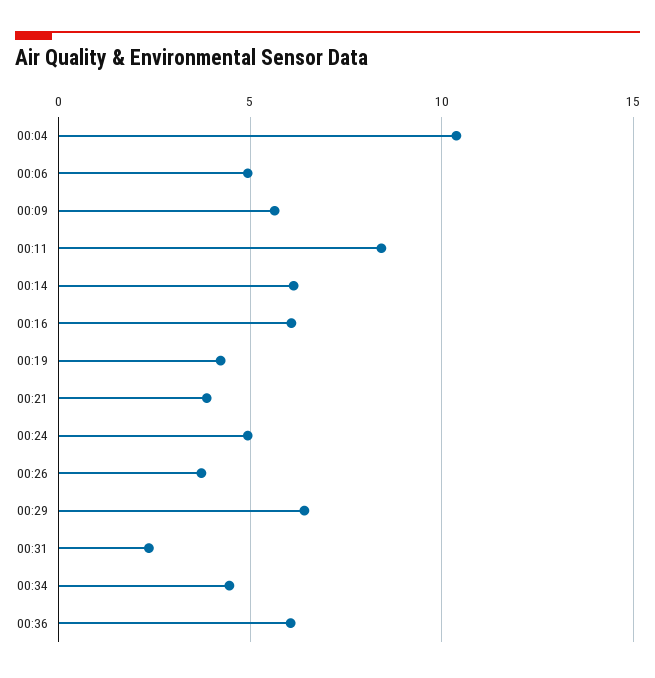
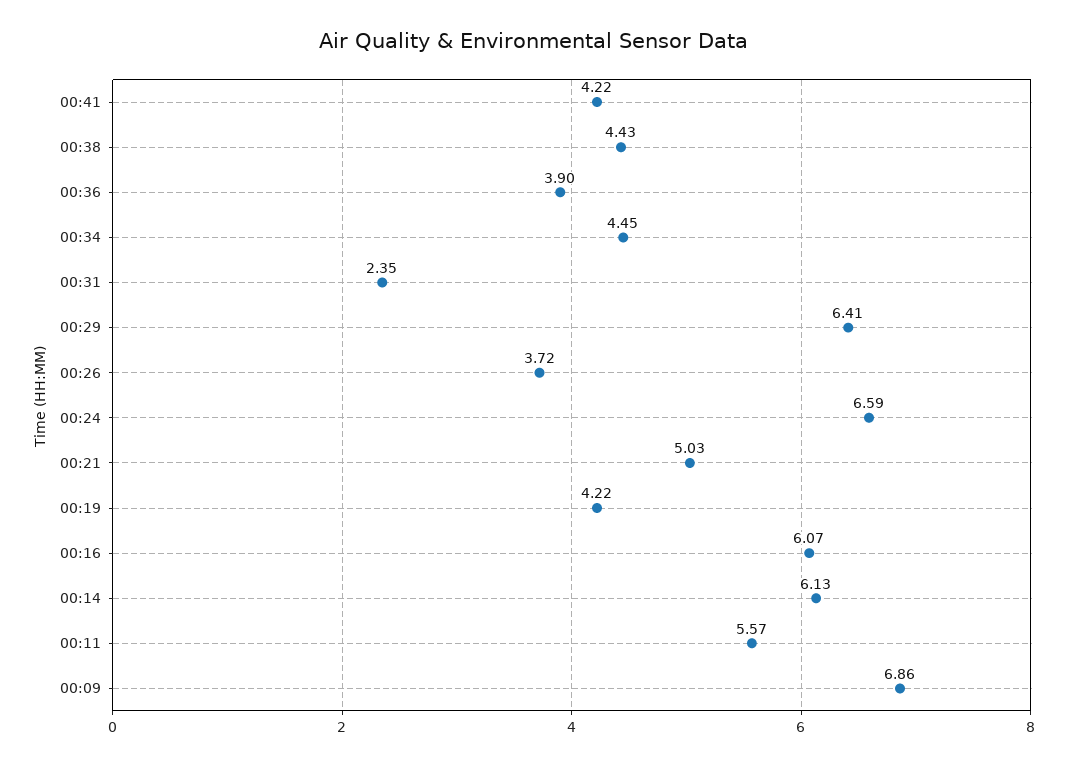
00:04: 10.5 -> none
00:06: 5 -> none
00:09: 5.5 -> 6.86
00:11: 8.5 -> 5.57
00:21: 4 -> 5.03
00:24: 5 -> 6.59
00:36: 6 -> 3.9
00:41: none -> 4.22
00:38: none -> 4.43

